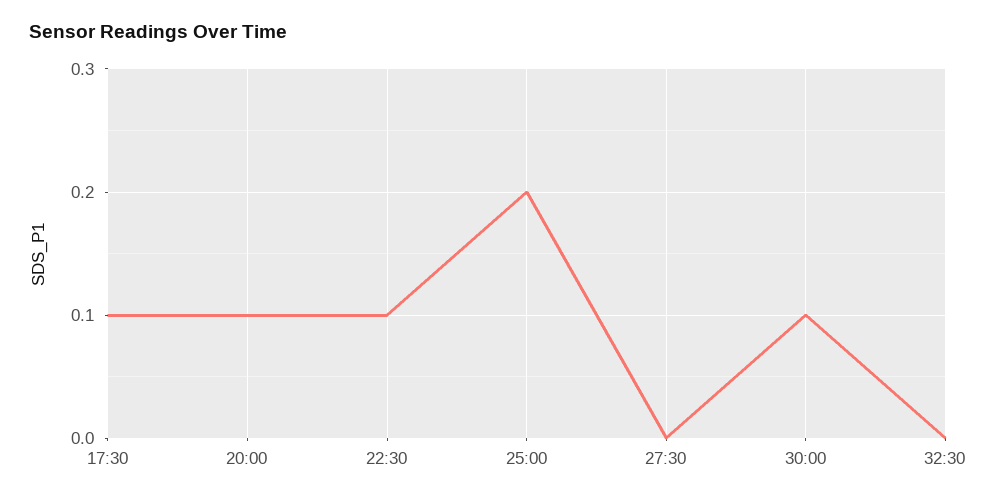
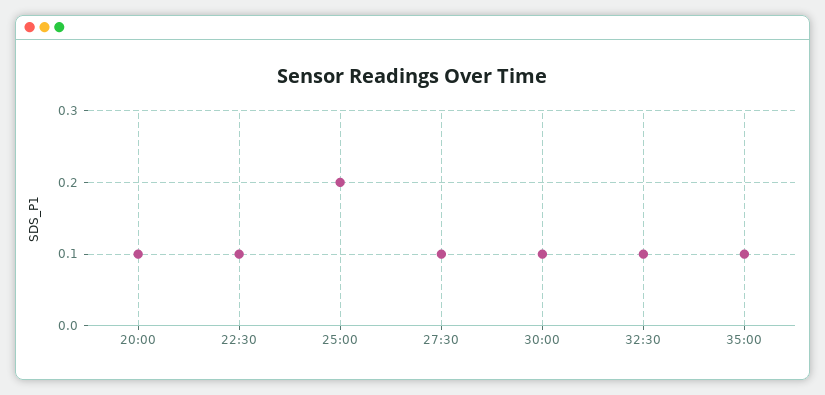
17:30: 0.1 -> none
27:30: 0 -> 0.1
32:30: 0 -> 0.1
35:00: none -> 0.1

